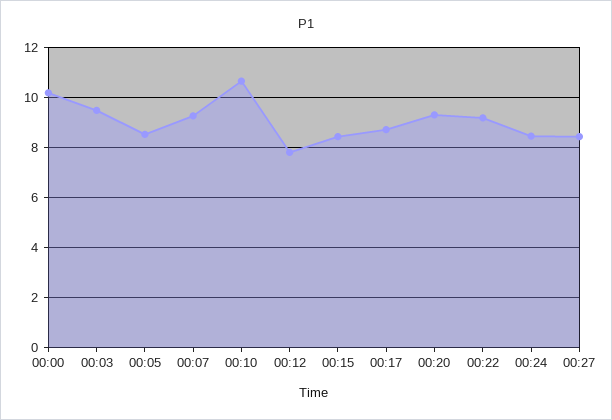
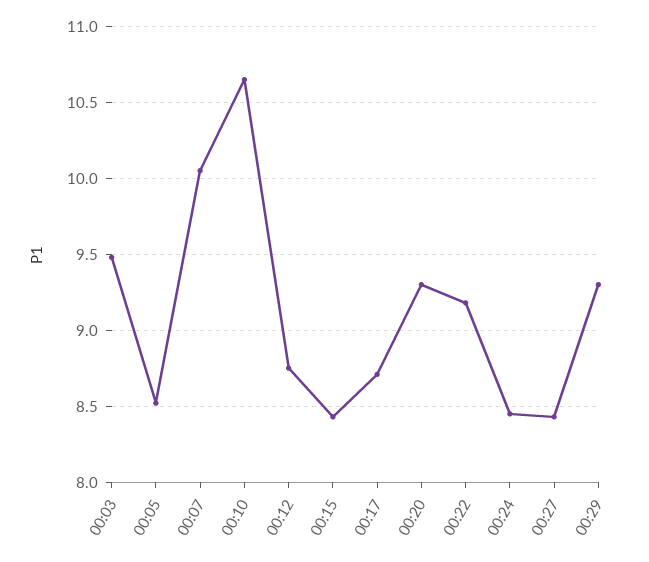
00:00: 10.25 -> none
00:07: 9.25 -> 10.05
00:12: 7.75 -> 8.75
00:29: none -> 9.3

